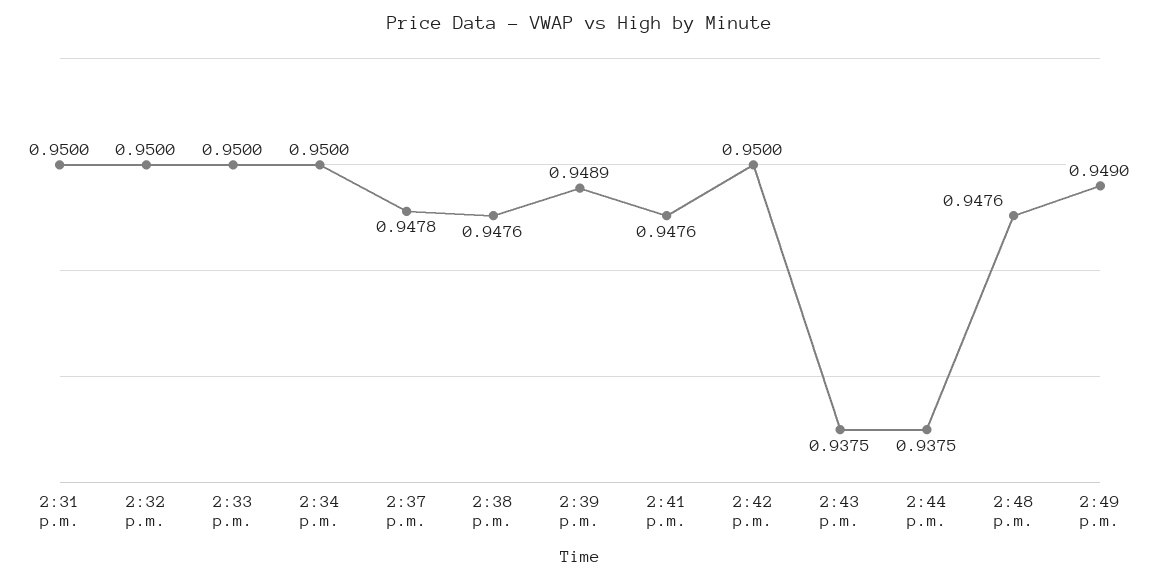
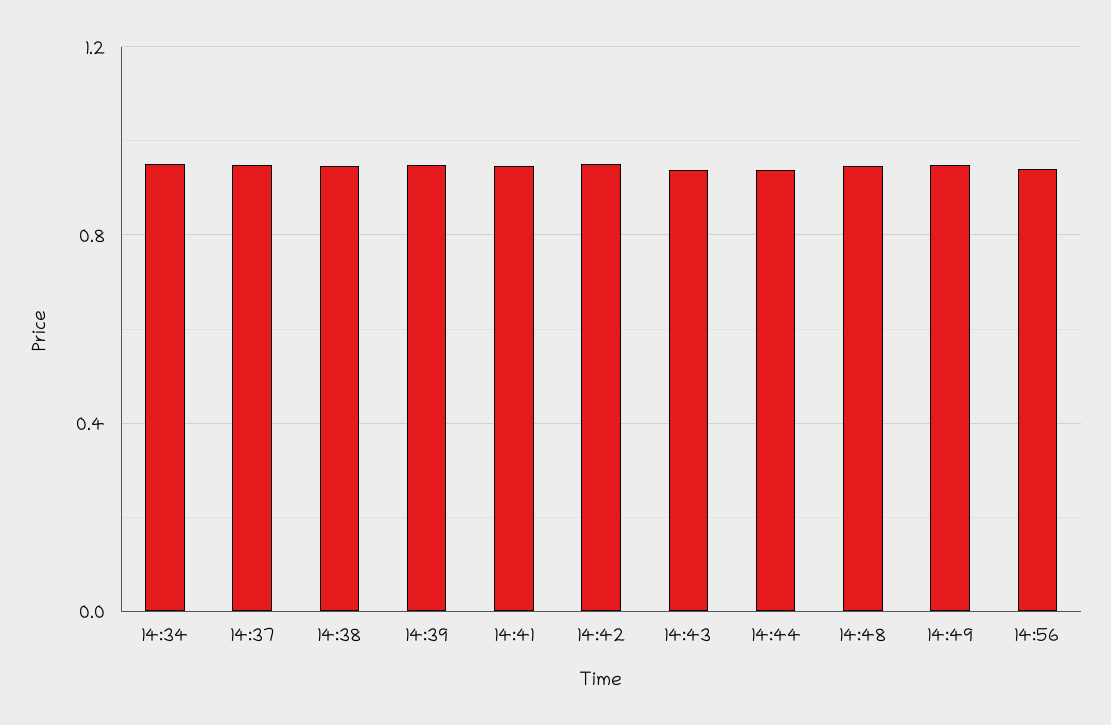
2:31 p.m.: 0.95 -> none
2:32 p.m.: 0.95 -> none
2:33 p.m.: 0.95 -> none
14:56: none -> 0.95

